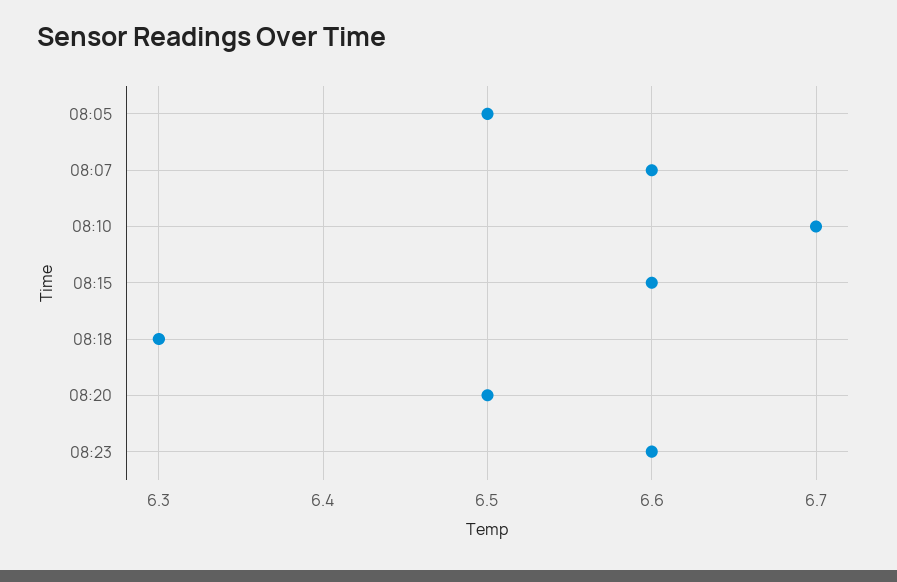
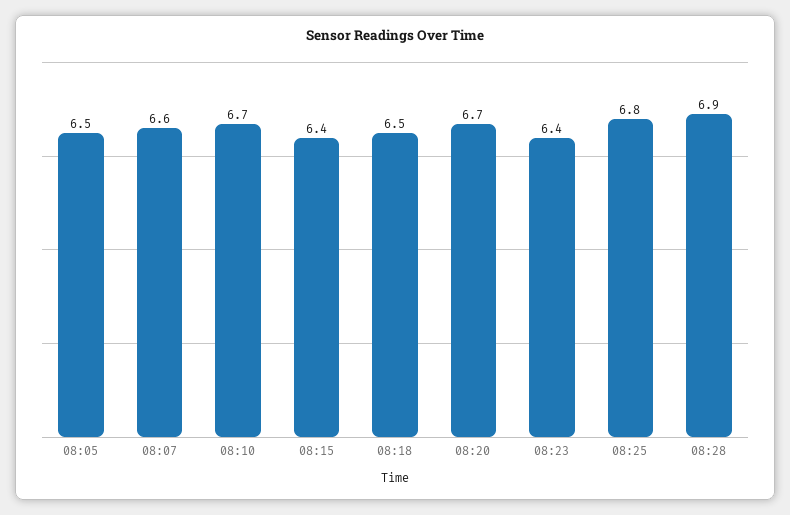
08:15: 6.6 -> 6.4
08:18: 6.3 -> 6.5
08:20: 6.5 -> 6.7
08:23: 6.6 -> 6.4
08:25: none -> 6.8
08:28: none -> 6.9

